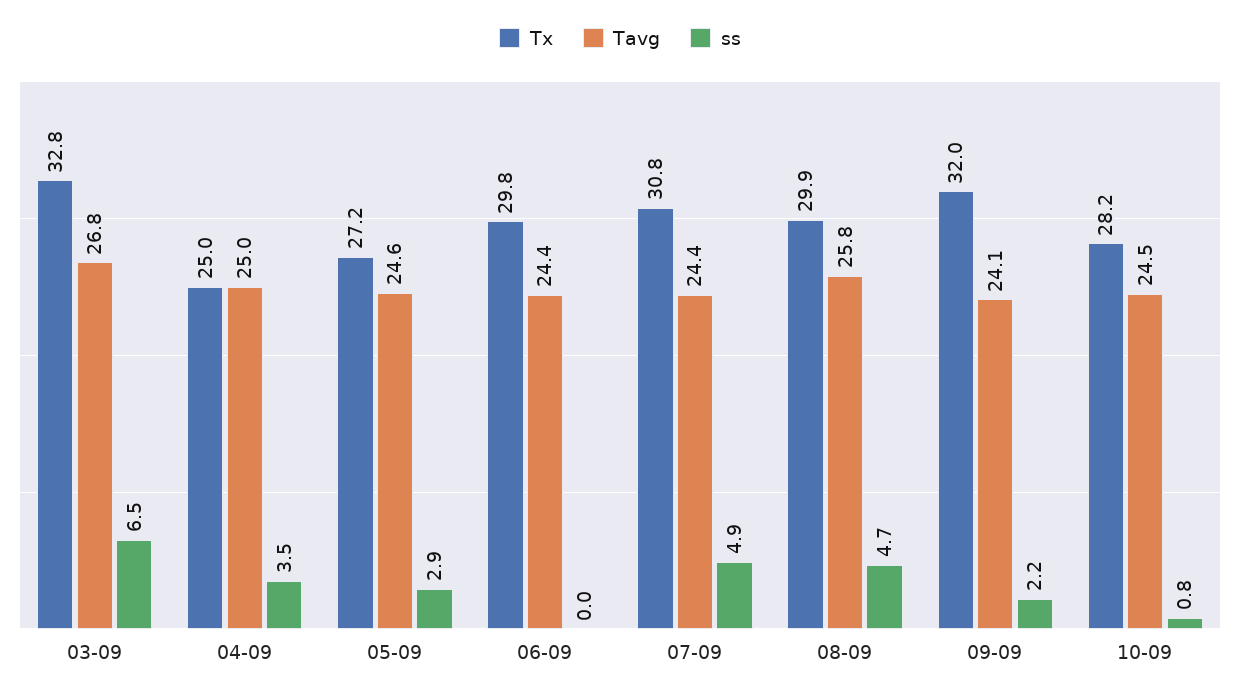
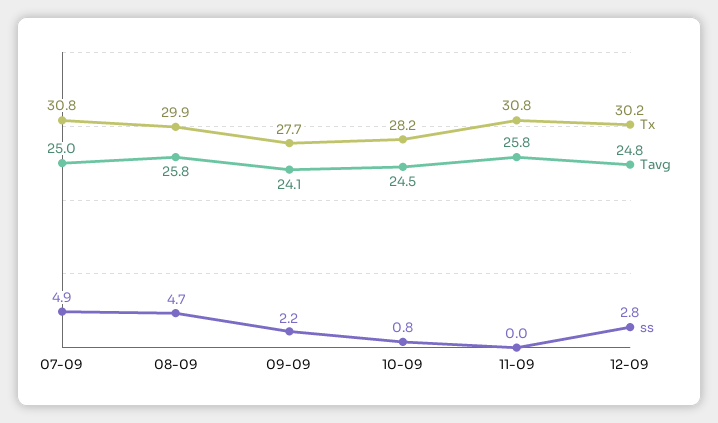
Tx, 03-09: 32.8 -> none
Tavg, 03-09: 26.8 -> none
ss, 03-09: 6.5 -> none
Tx, 04-09: 25 -> none
Tavg, 04-09: 25 -> none
ss, 04-09: 3.5 -> none
Tx, 05-09: 27.2 -> none
Tavg, 05-09: 24.6 -> none
ss, 05-09: 2.9 -> none
Tx, 06-09: 29.8 -> none
Tavg, 06-09: 24.4 -> none
ss, 06-09: 0 -> none
Tavg, 07-09: 24.4 -> 25
Tx, 09-09: 32 -> 27.7
Tx, 11-09: none -> 30.8
Tavg, 11-09: none -> 25.8
ss, 11-09: none -> 0
Tx, 12-09: none -> 30.2
Tavg, 12-09: none -> 24.8
ss, 12-09: none -> 2.8

